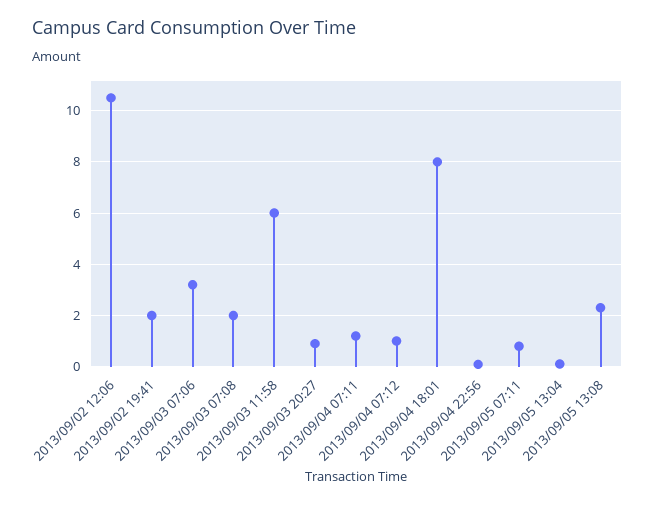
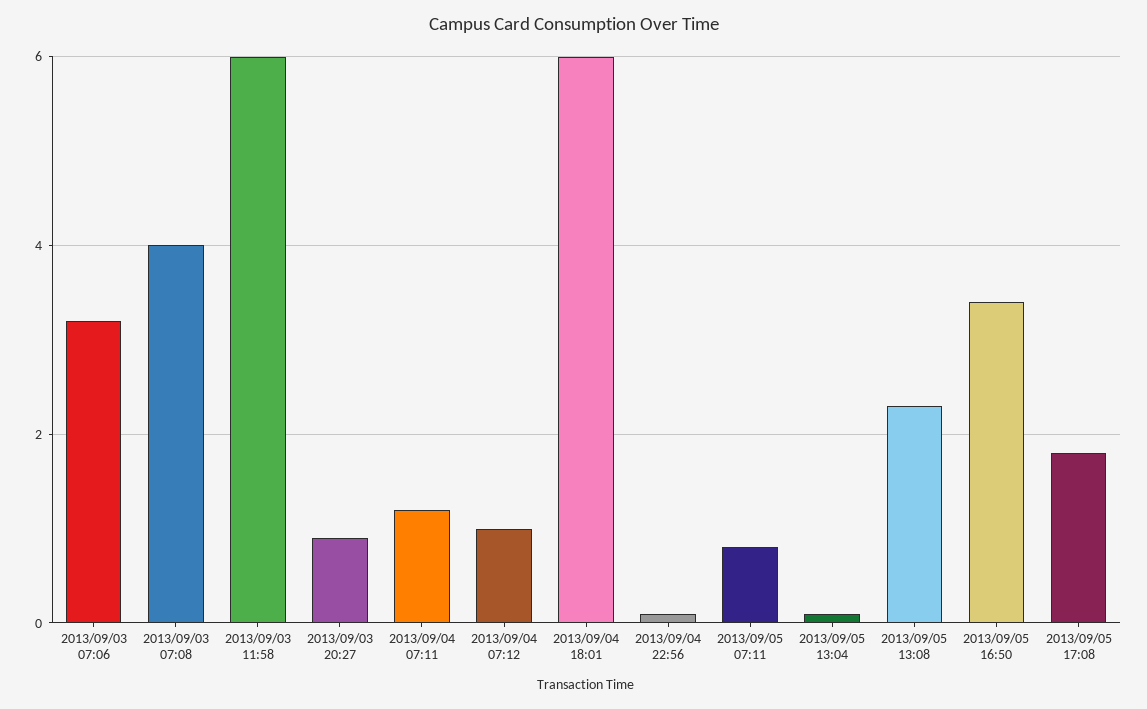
2013/09/02 12:06: 10.5 -> none
2013/09/02 19:41: 2 -> none
2013/09/03 07:08: 2 -> 4
2013/09/04 18:01: 8 -> 6
2013/09/05 16:50: none -> 3.4
2013/09/05 17:08: none -> 1.8

